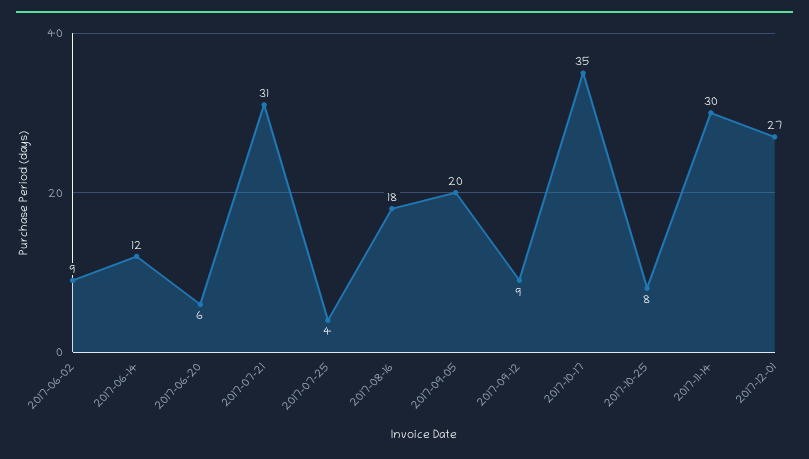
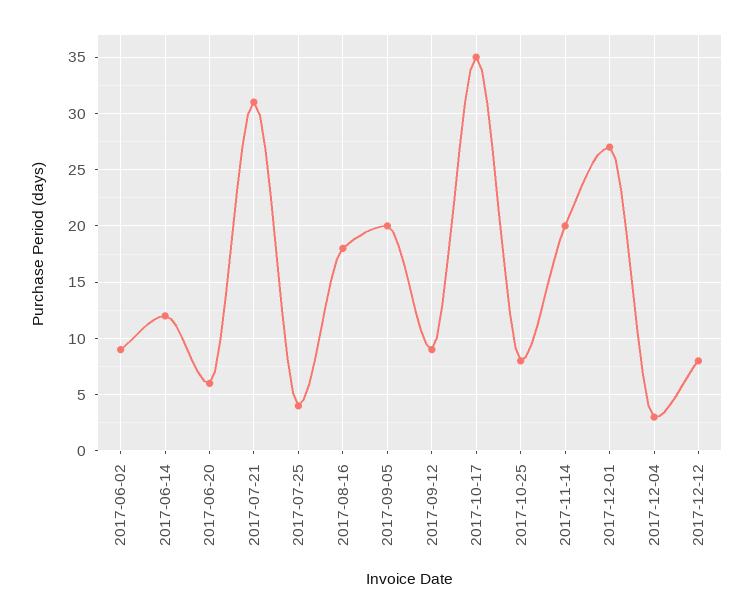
2017-11-14: 30 -> 20
2017-12-04: none -> 3
2017-12-12: none -> 8

